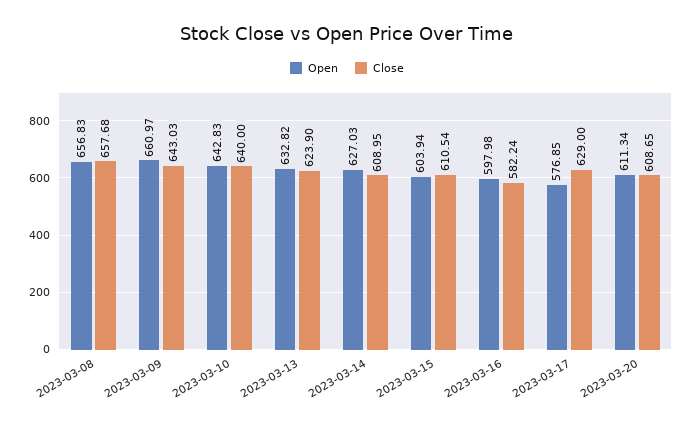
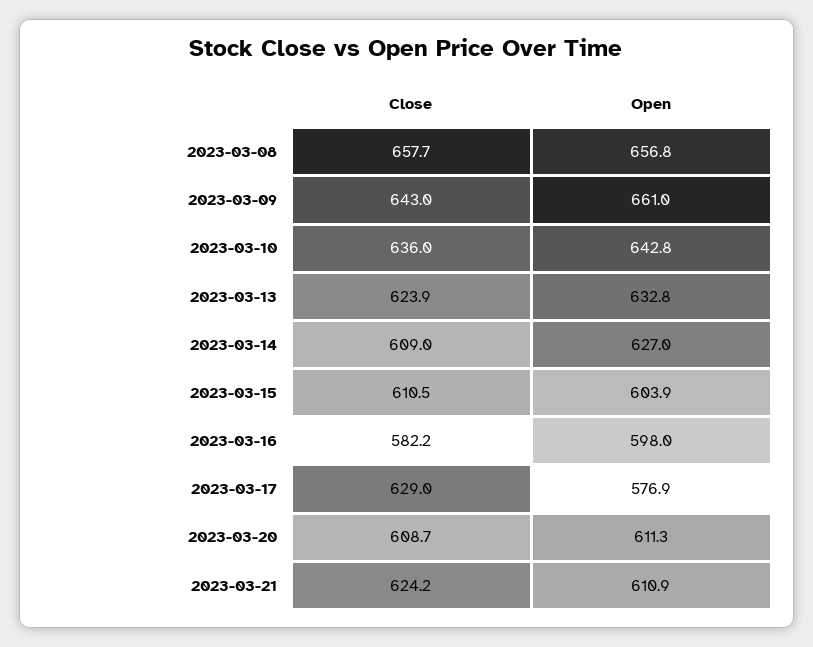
Close, 2023-03-10: 640 -> 636
Close, 2023-03-21: none -> 624.2
Open, 2023-03-21: none -> 610.9

